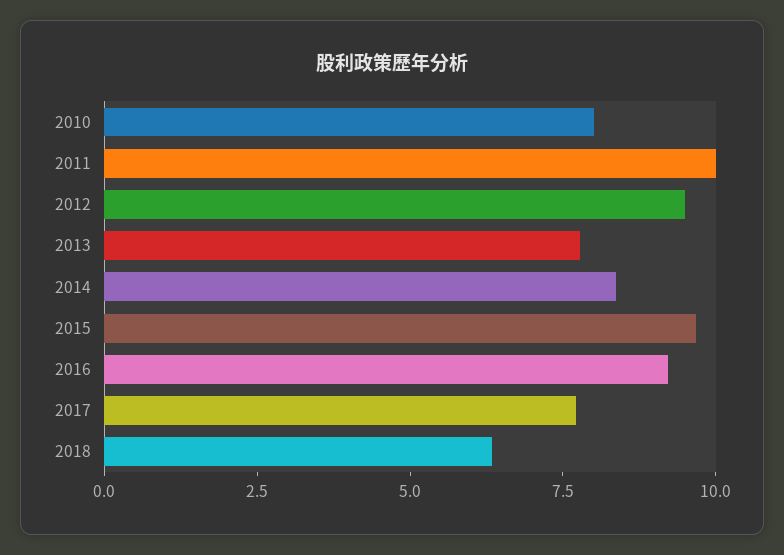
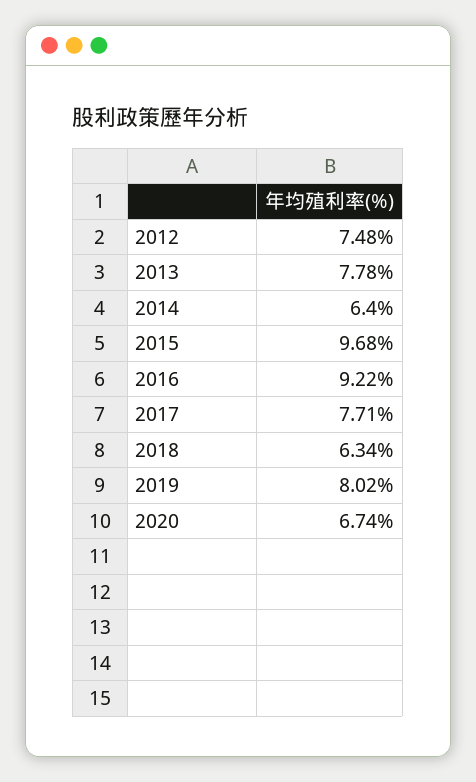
2010: 8 -> none
2011: 10 -> none
2012: 9.5 -> 7.48
2014: 8.5 -> 6.4
2019: none -> 8.02
2020: none -> 6.74

